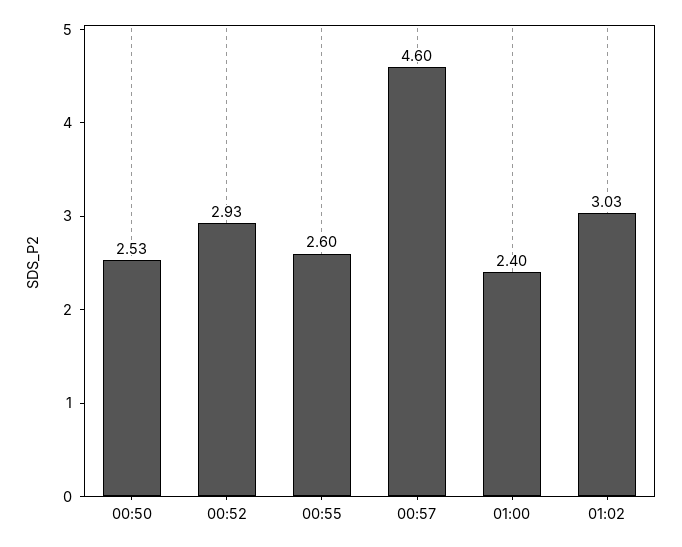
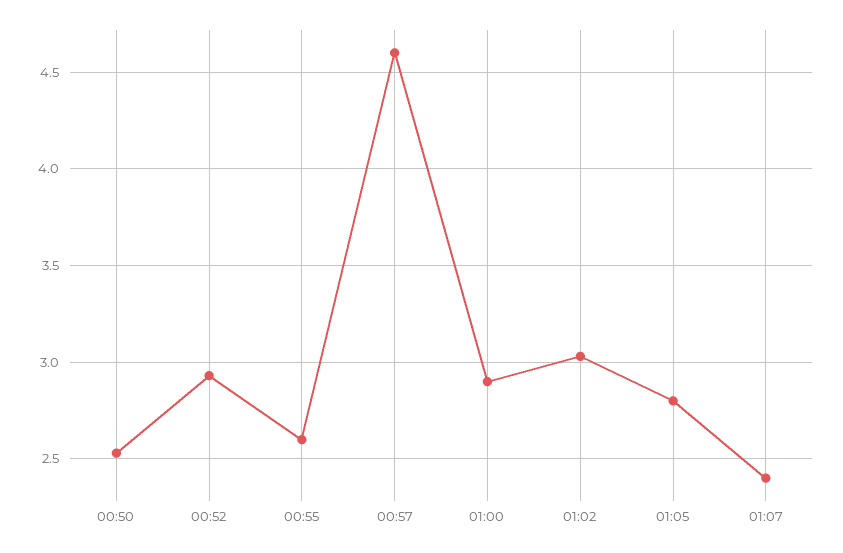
01:00: 2.4 -> 2.9
01:05: none -> 2.8
01:07: none -> 2.4

